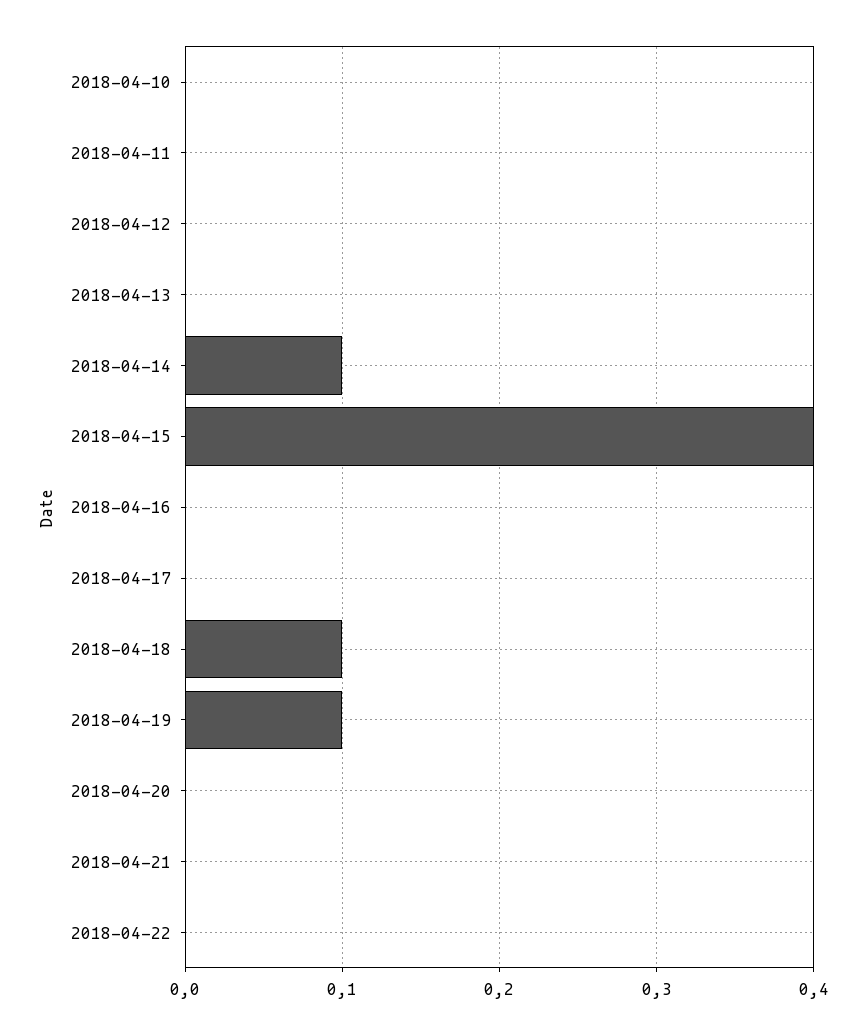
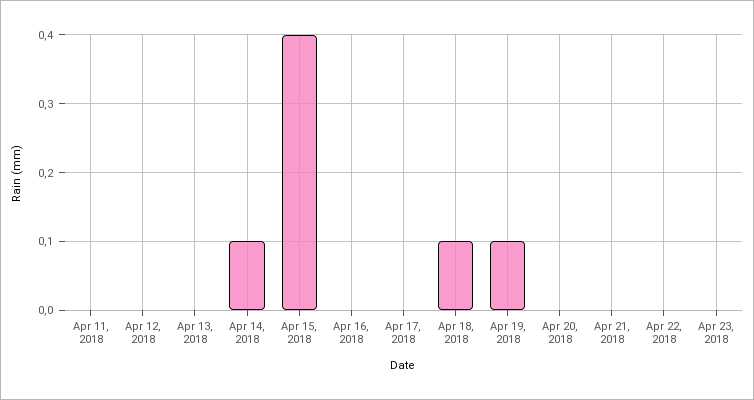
2018-04-10: 0 -> none
Apr 23, 2018: none -> 0

